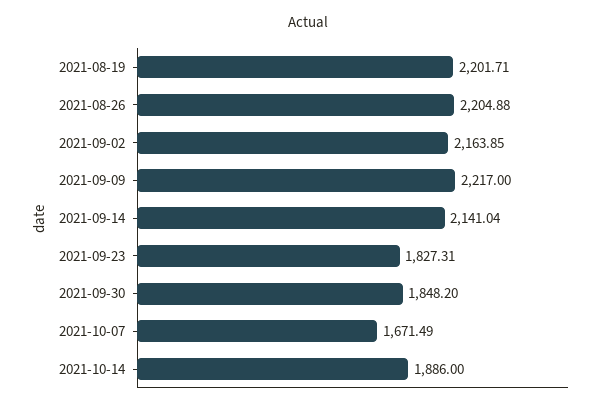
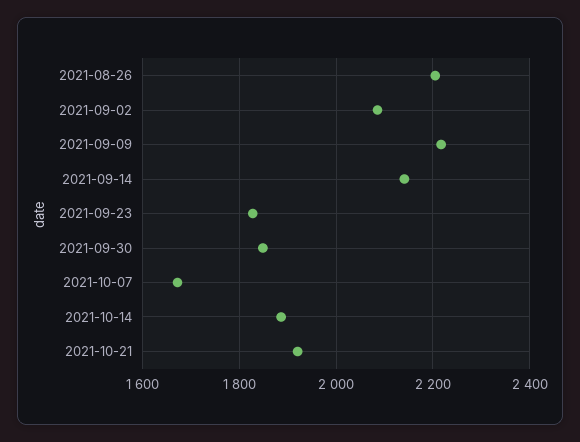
2021-08-19: 2201.71 -> none
2021-09-02: 2163.85 -> 2080
2021-10-21: none -> 1920

